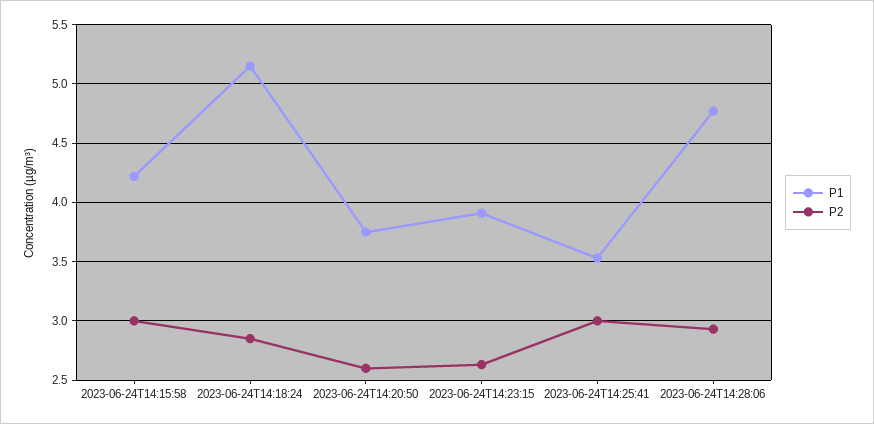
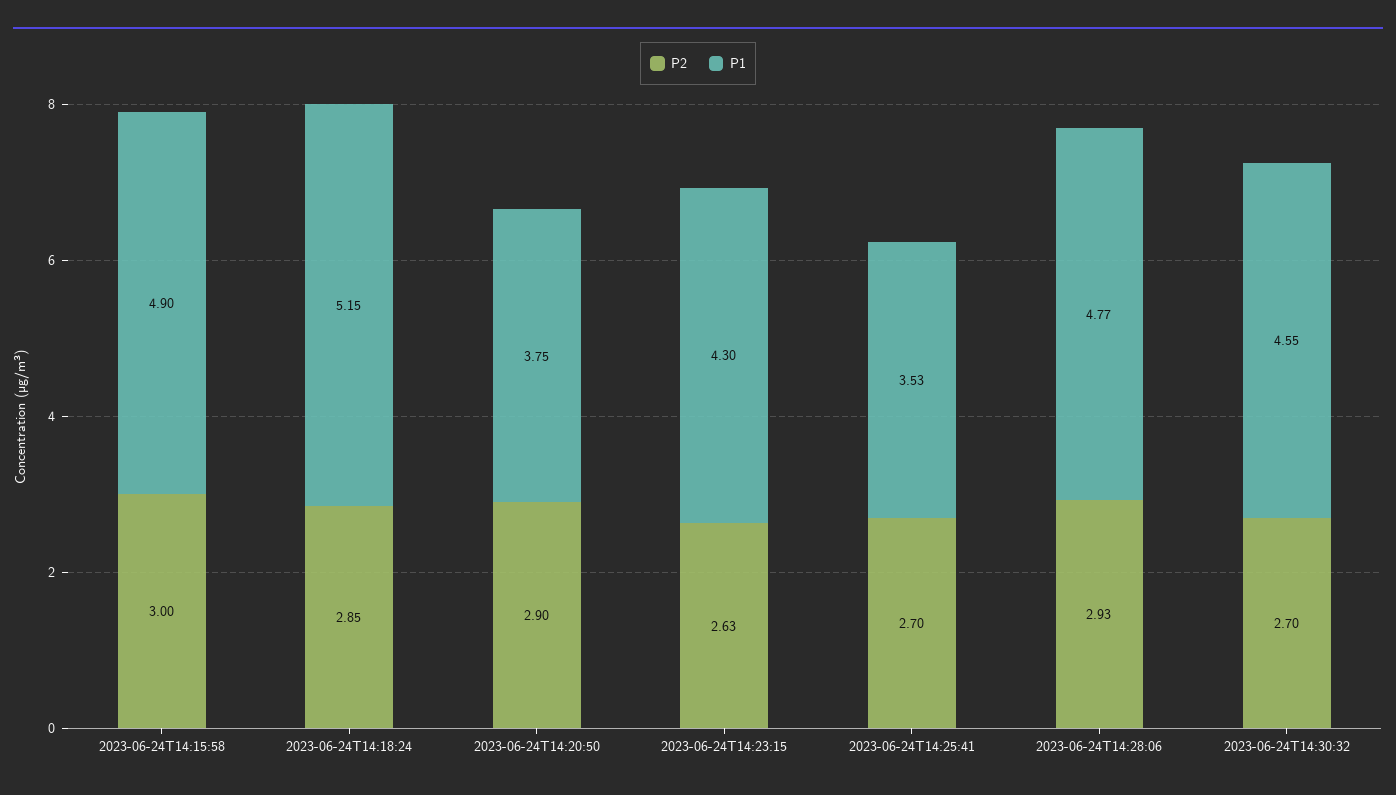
P1, 2023-06-24T14:15:58: 4.2 -> 4.9
P2, 2023-06-24T14:20:50: 2.6 -> 2.9
P1, 2023-06-24T14:23:15: 3.9 -> 4.3
P2, 2023-06-24T14:25:41: 3 -> 2.7
P2, 2023-06-24T14:30:32: none -> 2.7
P1, 2023-06-24T14:30:32: none -> 4.55

